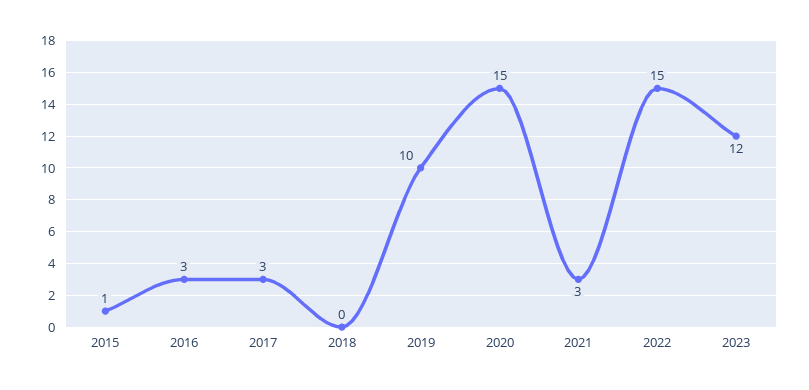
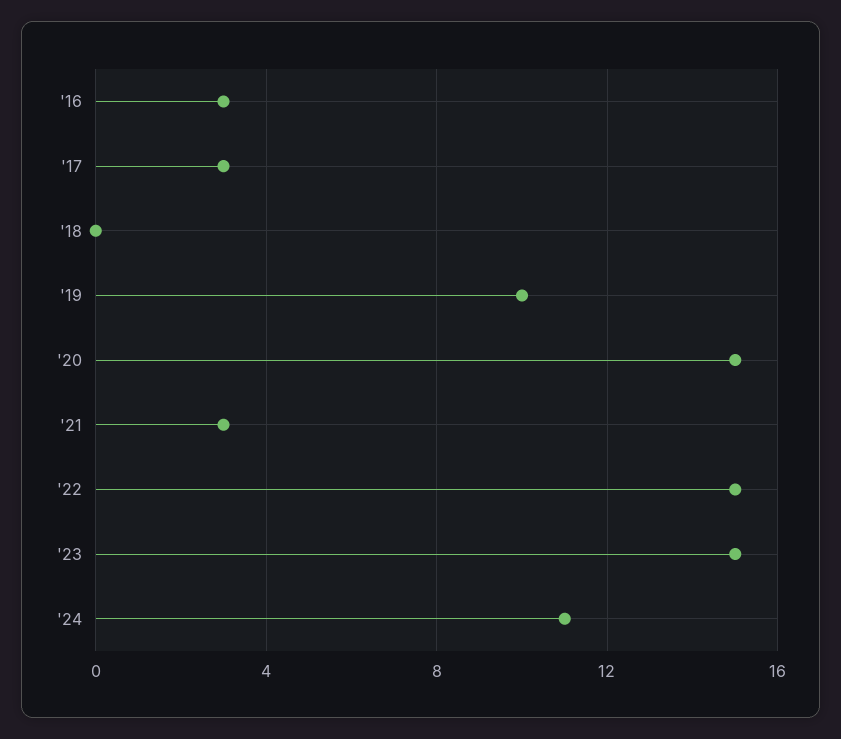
2015: 1 -> none
2023: 12 -> 15
'24: none -> 11

